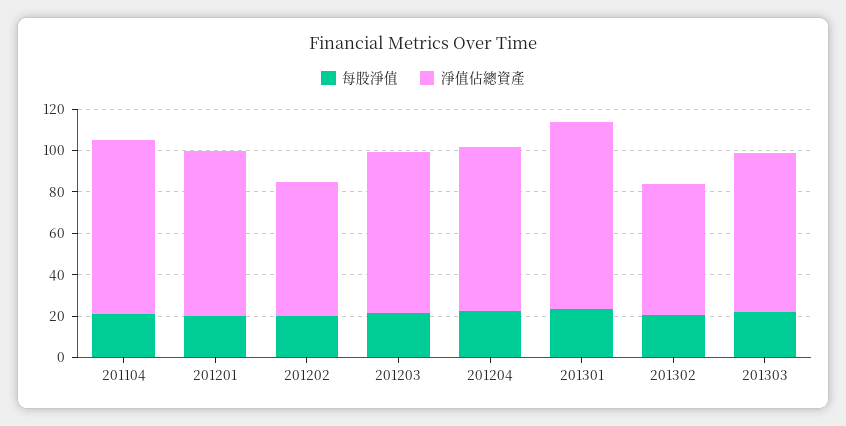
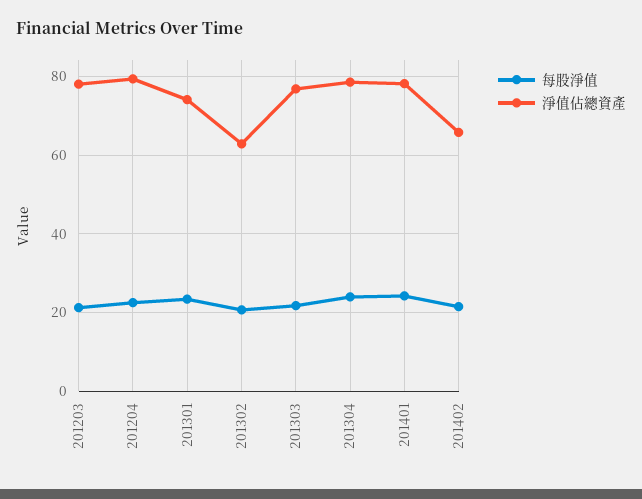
每股淨值, 201104: 20 -> none
淨值佔總資產, 201104: 85 -> none
每股淨值, 201201: 20 -> none
淨值佔總資產, 201201: 80 -> none
每股淨值, 201202: 20 -> none
淨值佔總資產, 201202: 65 -> none
淨值佔總資產, 201301: 90 -> 74
每股淨值, 201304: none -> 24
淨值佔總資產, 201304: none -> 78
每股淨值, 201401: none -> 24
淨值佔總資產, 201401: none -> 78
每股淨值, 201402: none -> 22
淨值佔總資產, 201402: none -> 66

